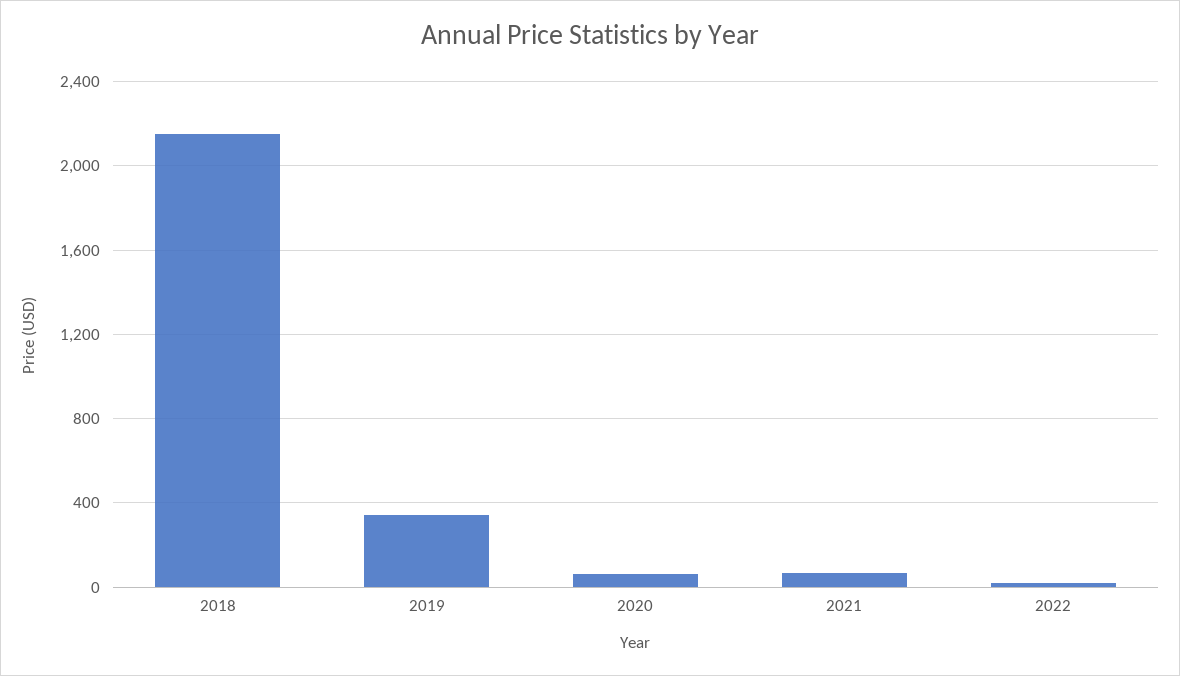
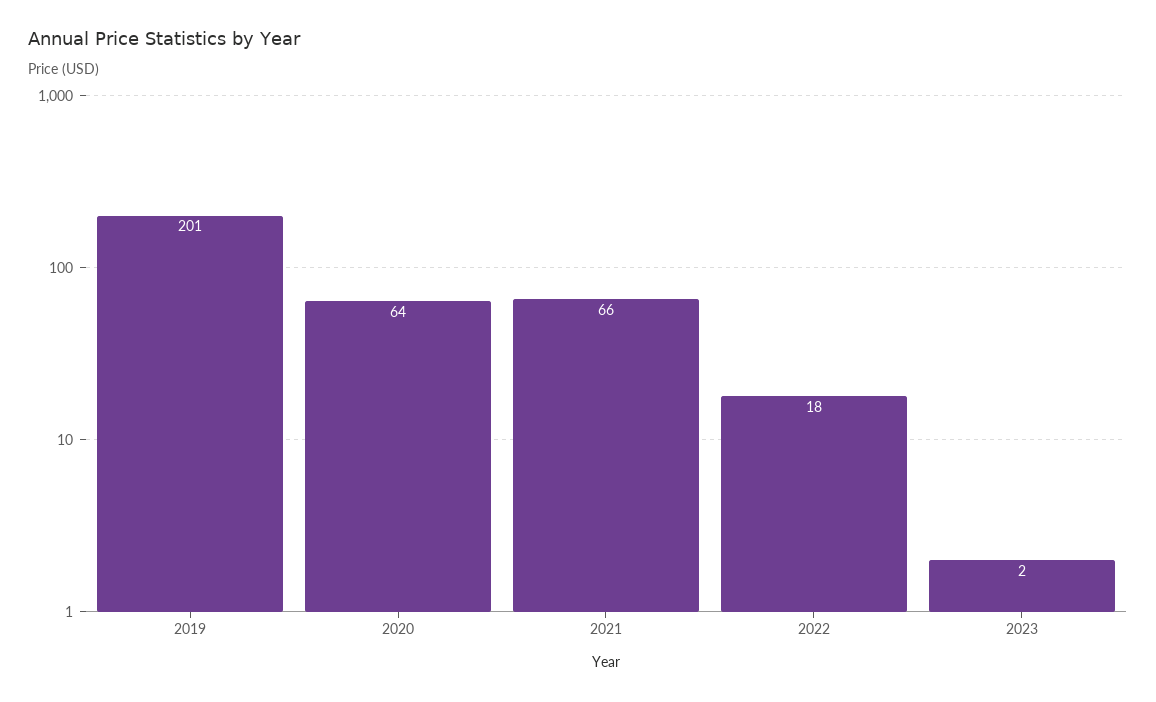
2018: 2150 -> none
2019: 350 -> 201
2023: none -> 2

